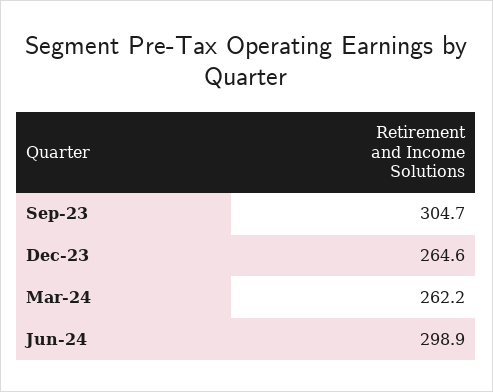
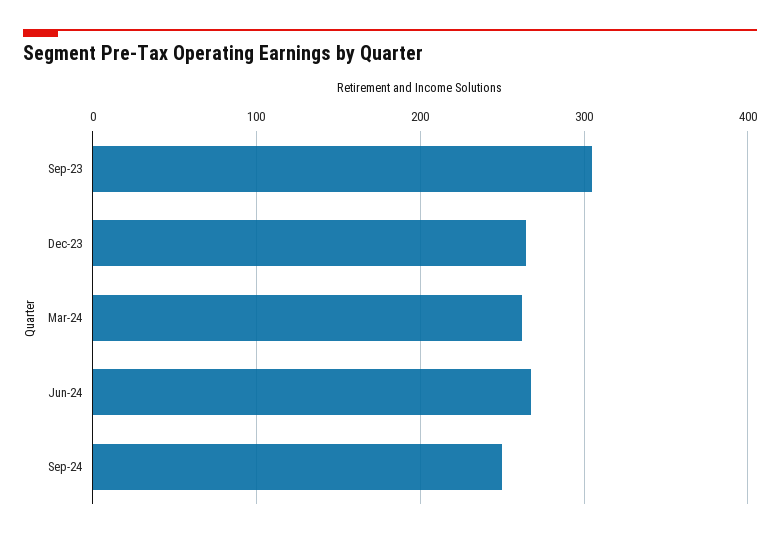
Jun-24: 298.9 -> 270
Sep-24: none -> 250

